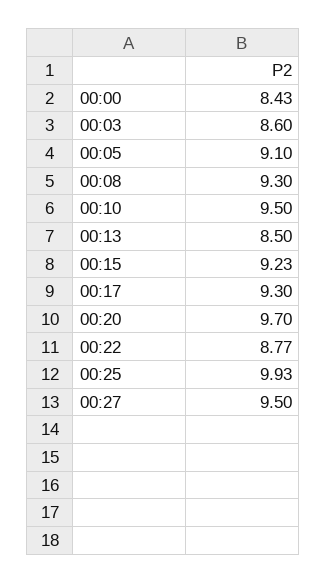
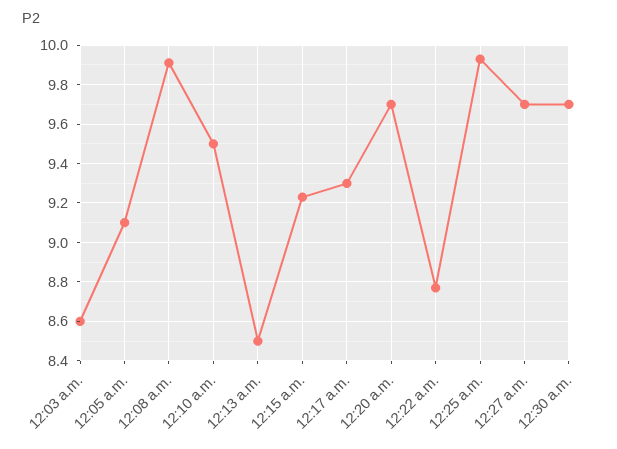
00:00: 8.43 -> none
00:08: 9.3 -> 9.9
00:27: 9.5 -> 9.7
12:30 a.m.: none -> 9.7

